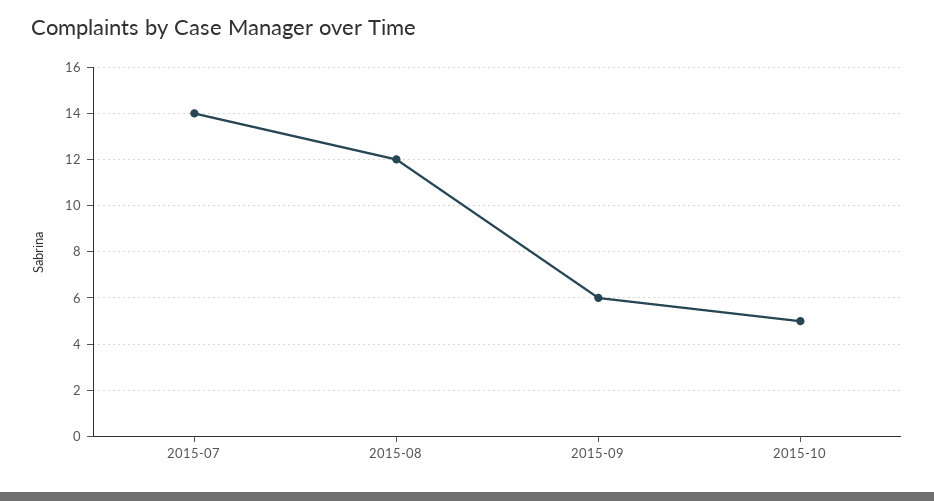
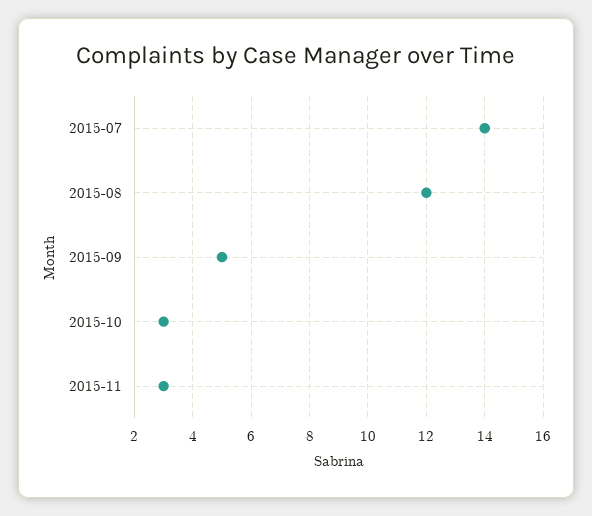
2015-09: 6 -> 5
2015-10: 5 -> 3
2015-11: none -> 3

